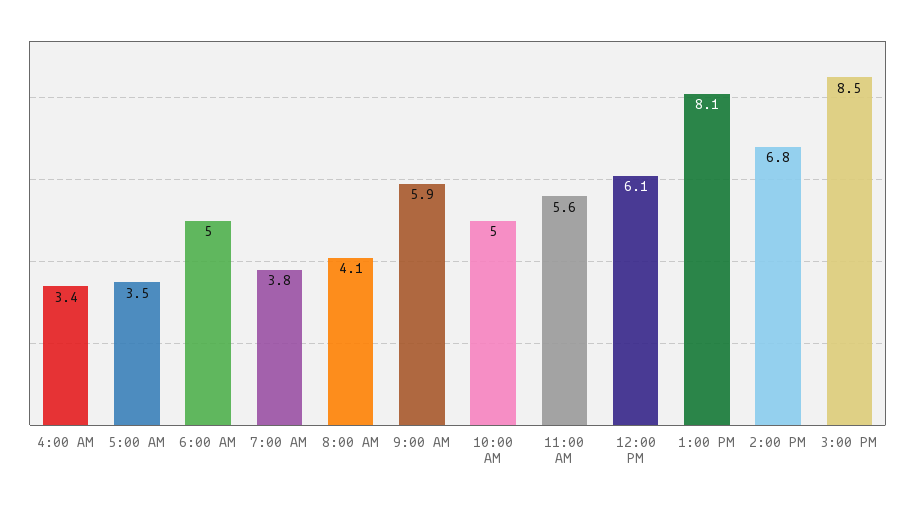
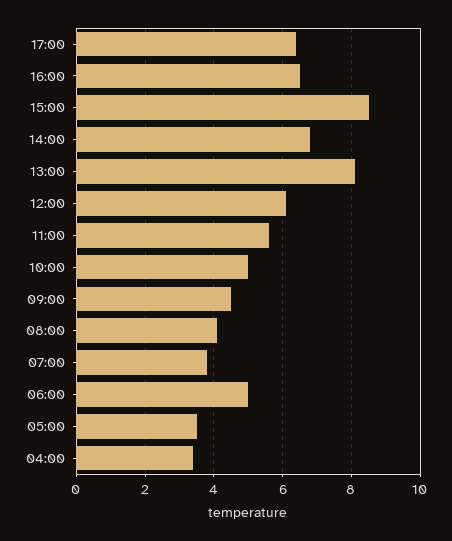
9:00 AM: 5.9 -> 4.5
17:00: none -> 6.5
16:00: none -> 6.5

